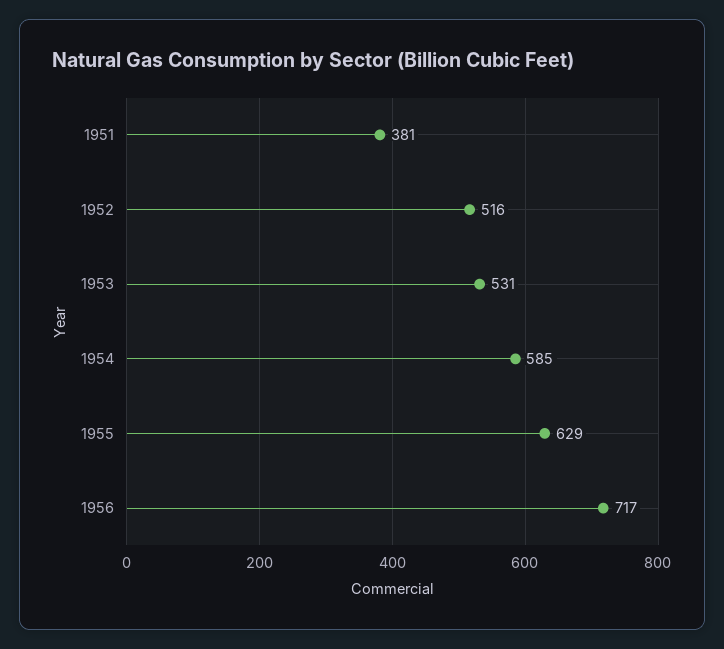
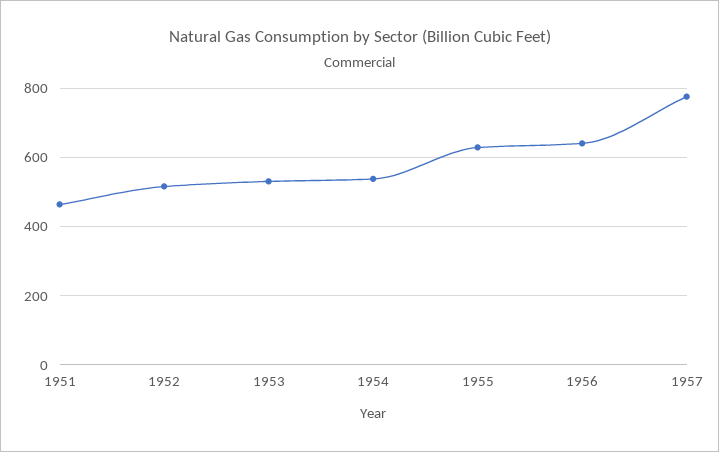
1951: 381 -> 460
1954: 585 -> 540
1956: 717 -> 640
1957: none -> 780

